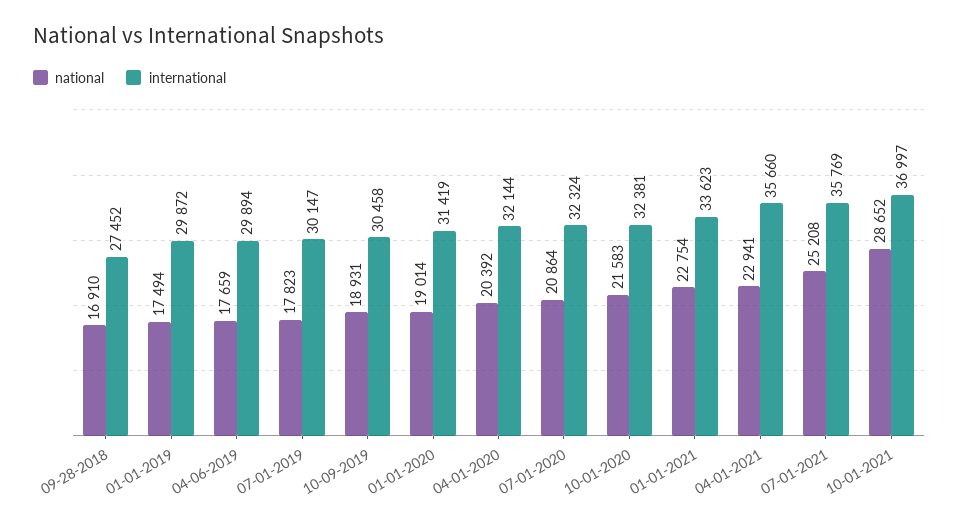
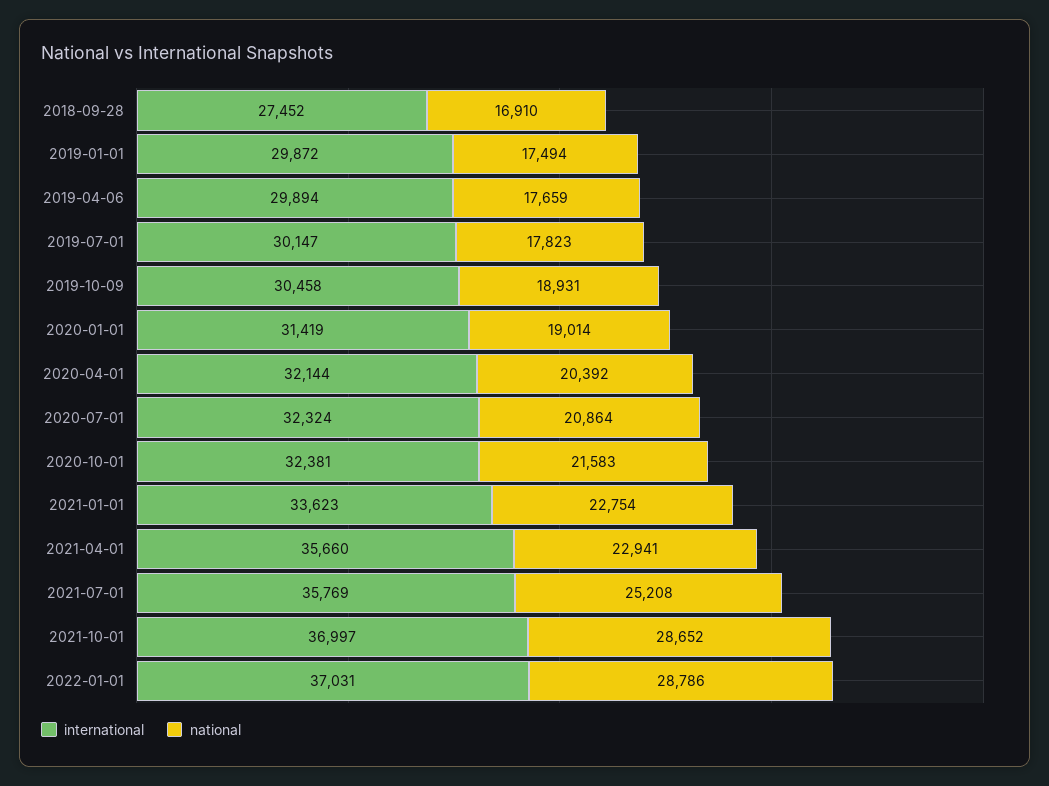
international, 2022-01-01: none -> 37031
national, 2022-01-01: none -> 28786

